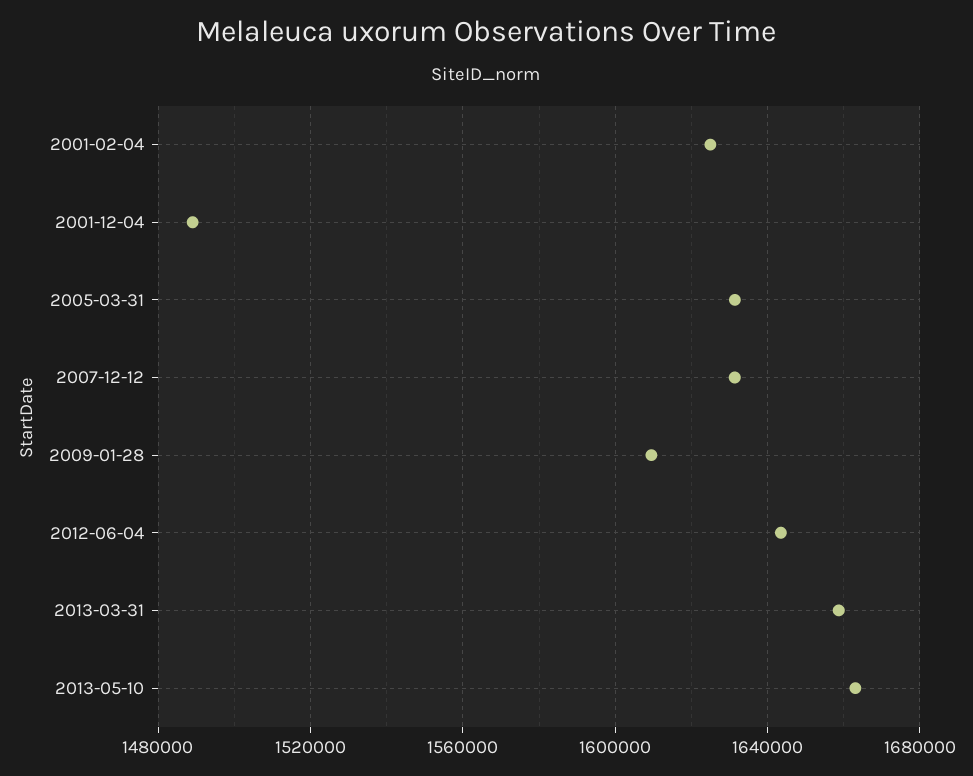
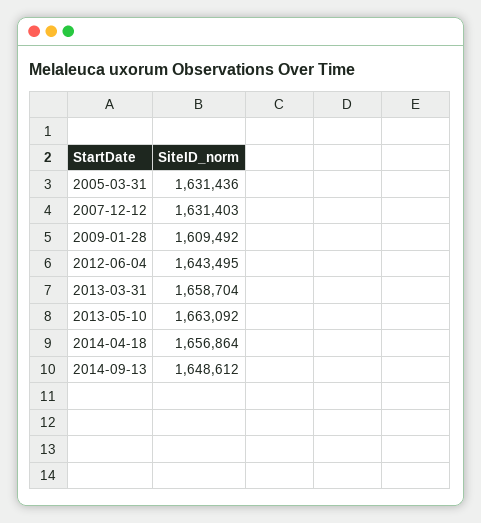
2001-02-04: 1625000 -> none
2001-12-04: 1490000 -> none
2014-04-18: none -> 1656864
2014-09-13: none -> 1648612

